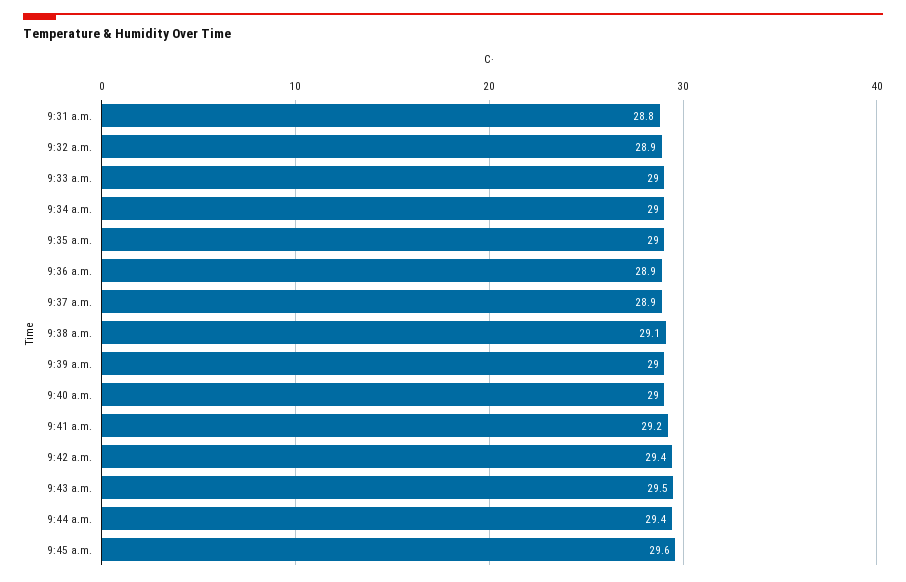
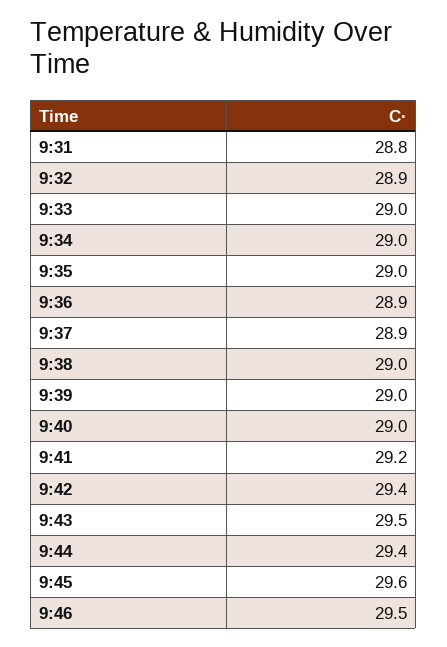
9:38 a.m.: 29.1 -> 29
9:46: none -> 29.5

